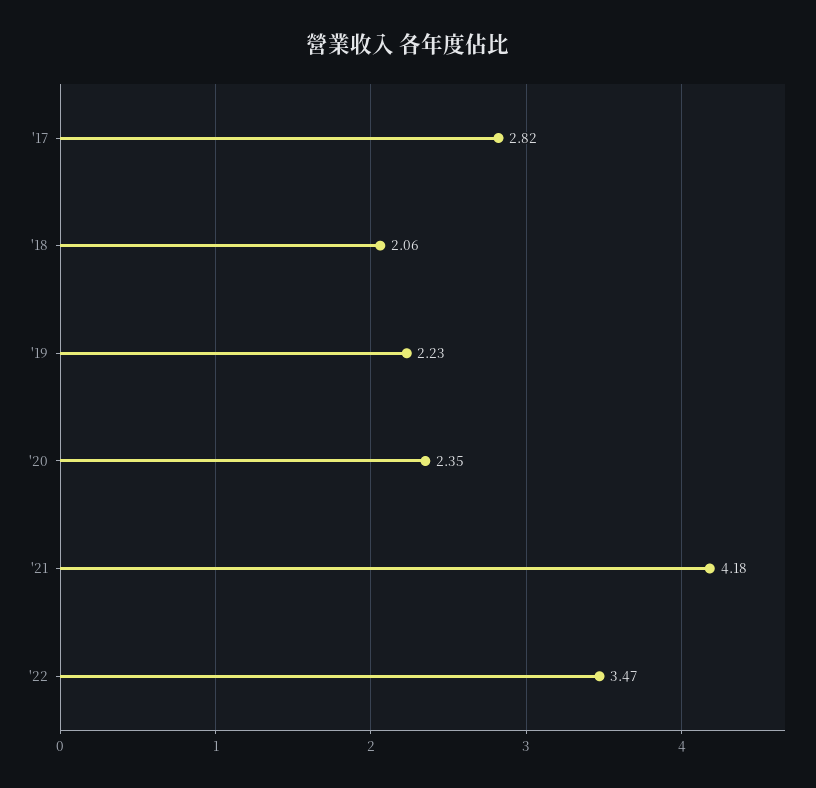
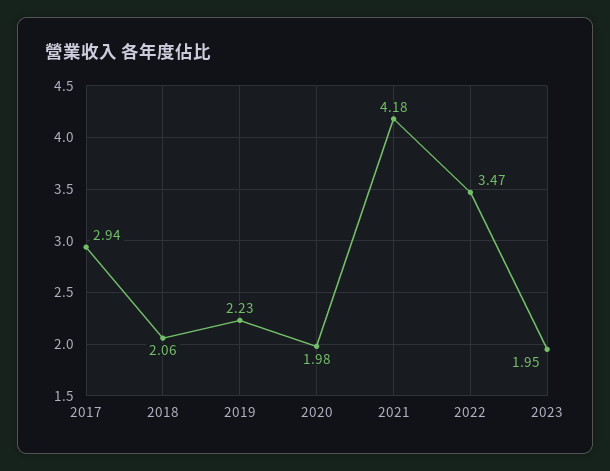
'17: 2.82 -> 2.94
'20: 2.35 -> 1.98
2023: none -> 1.95

